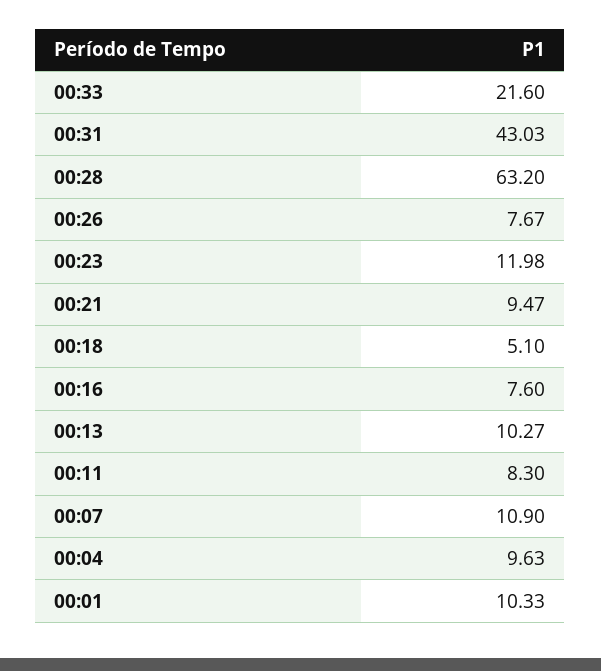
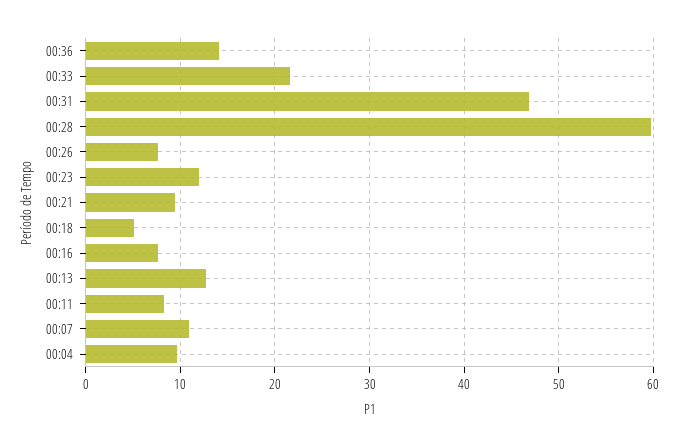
00:31: 43.03 -> 47
00:28: 63.2 -> 60
00:13: 10.27 -> 13
00:01: 10.33 -> none
00:36: none -> 14

